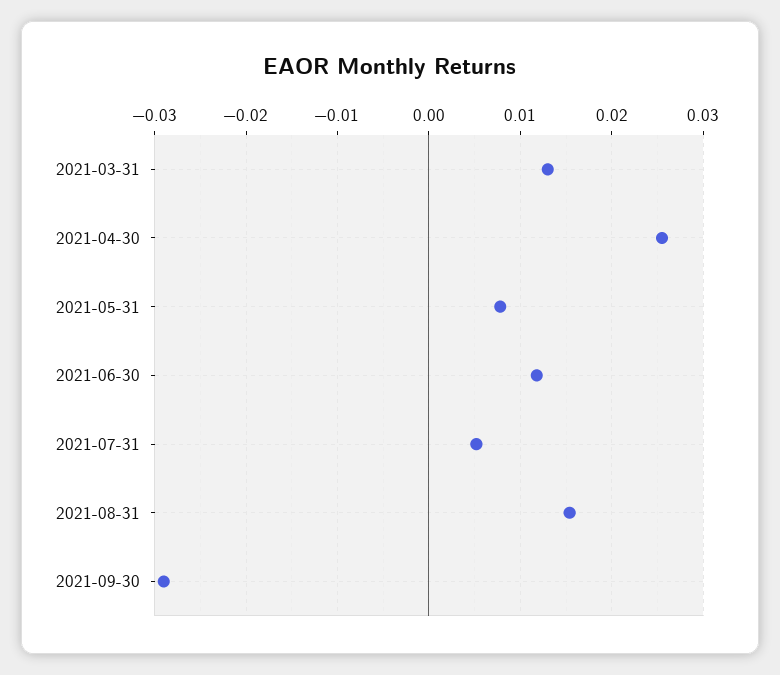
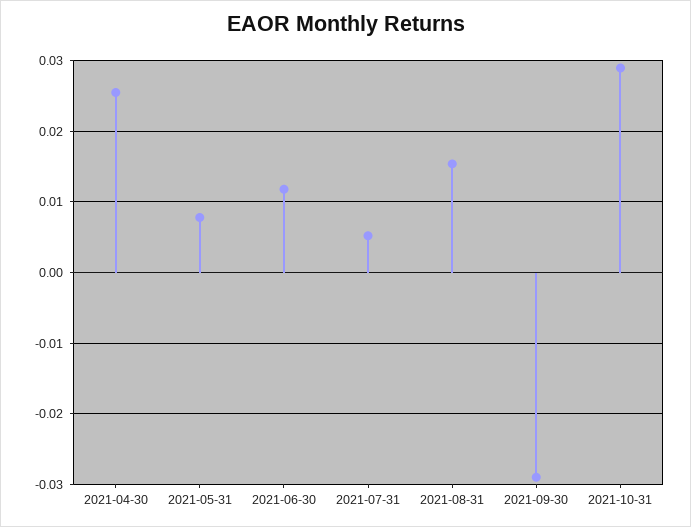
2021-03-31: 0.013 -> none
2021-10-31: none -> 0.029

